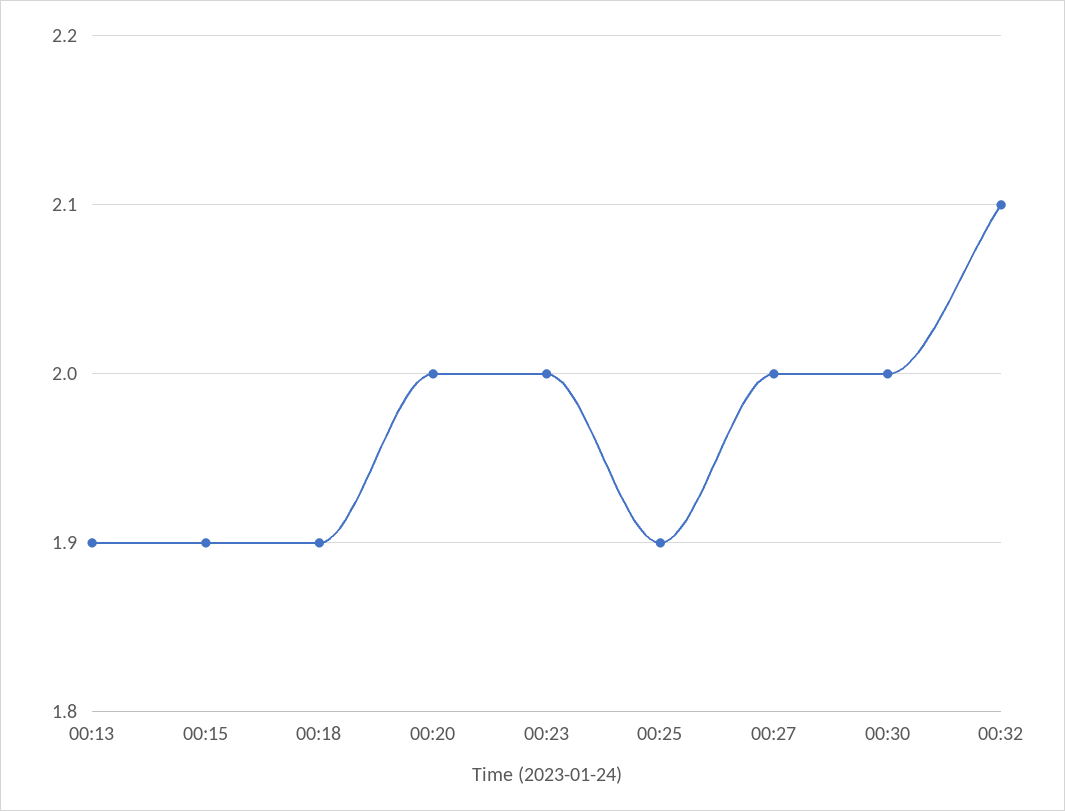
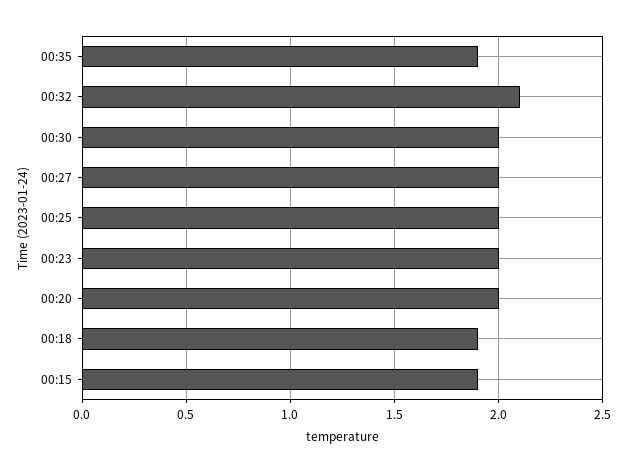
00:13: 1.9 -> none
00:25: 1.9 -> 2
00:35: none -> 1.9

